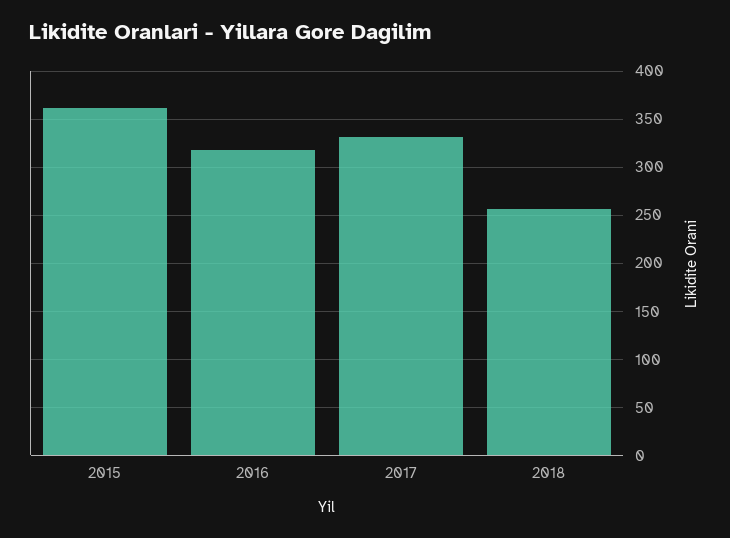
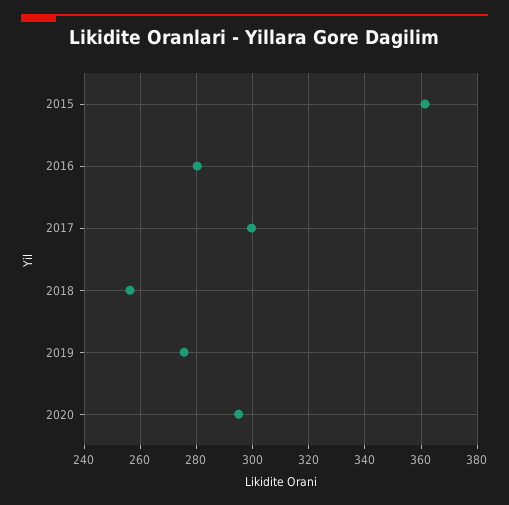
2016: 320 -> 280
2017: 330 -> 300
2019: none -> 275
2020: none -> 295

